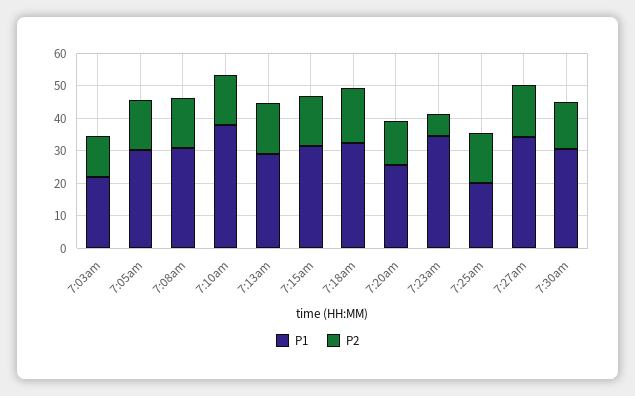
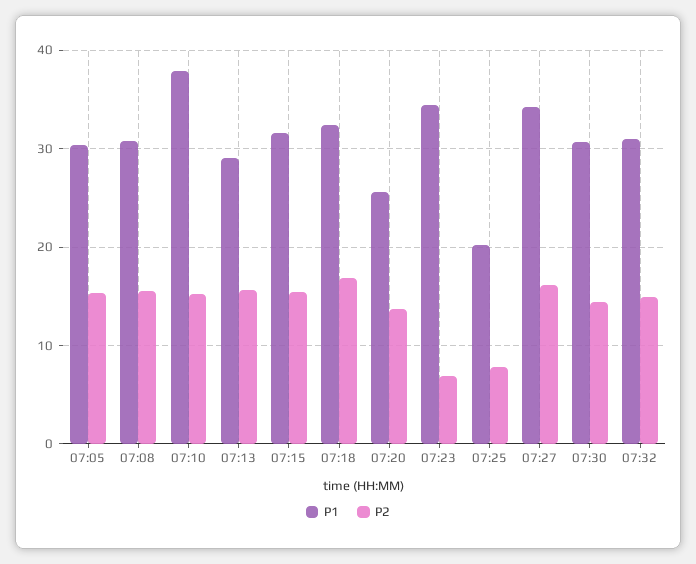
P1, 7:03am: 22.5 -> none
P2, 7:03am: 12.5 -> none
P2, 7:25am: 15 -> 8
P1, 07:32: none -> 31
P2, 07:32: none -> 15

